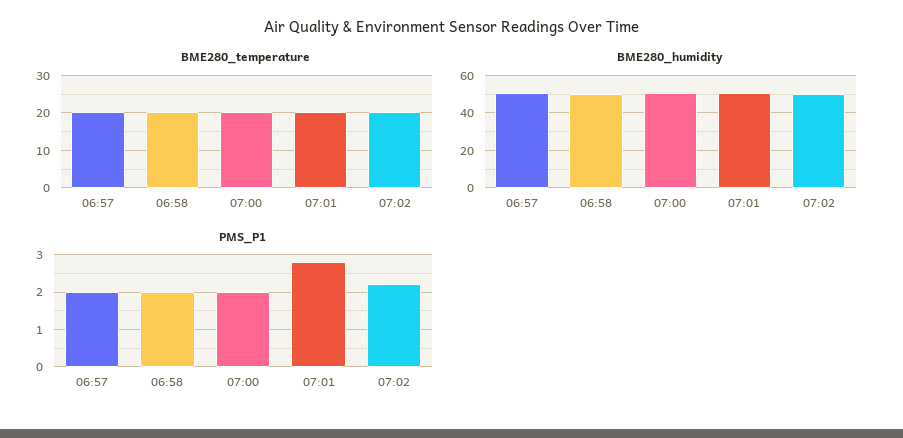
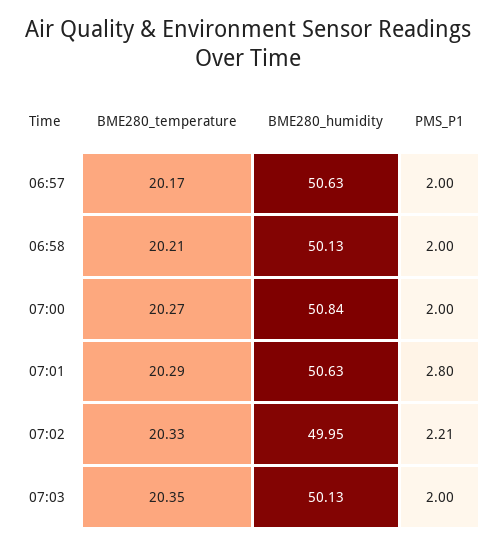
BME280_temperature, 07:03: none -> 20.35
BME280_humidity, 07:03: none -> 50.13
PMS_P1, 07:03: none -> 2

